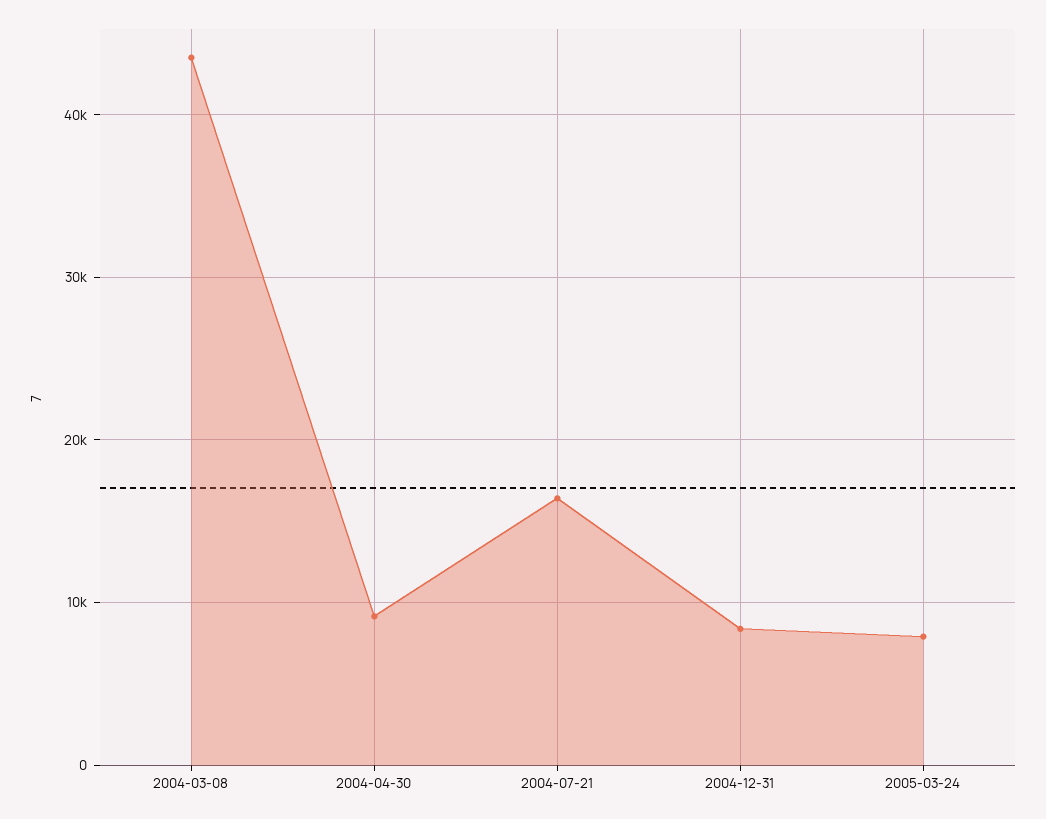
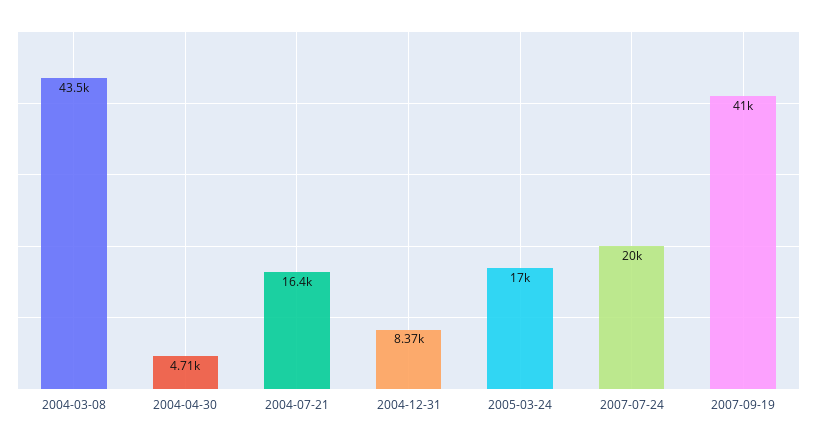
2004-04-30: 9000 -> 4710
2005-03-24: 8000 -> 17000
2007-07-24: none -> 20000
2007-09-19: none -> 41000

